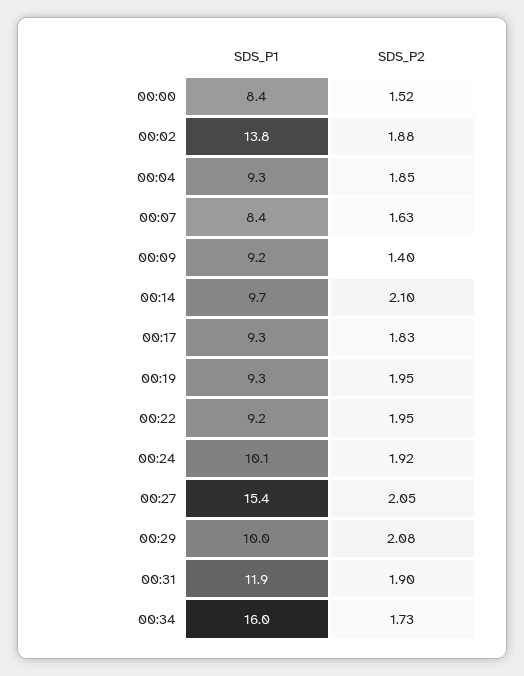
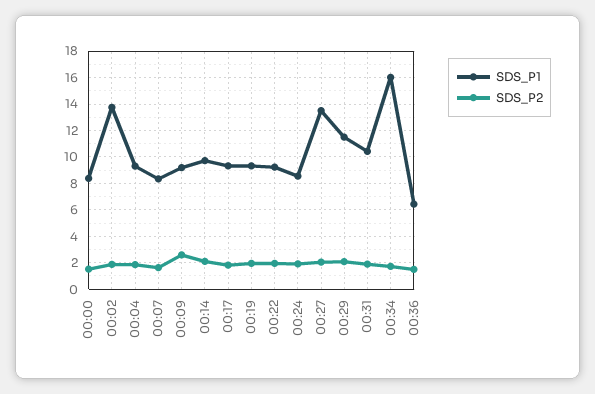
SDS_P2, 00:09: 1.4 -> 2.5
SDS_P1, 00:24: 10.1 -> 8.5
SDS_P1, 00:27: 15.4 -> 13.5
SDS_P1, 00:29: 10 -> 11.5
SDS_P1, 00:31: 11.9 -> 10.5
SDS_P1, 00:36: none -> 6.5
SDS_P2, 00:36: none -> 1.5

